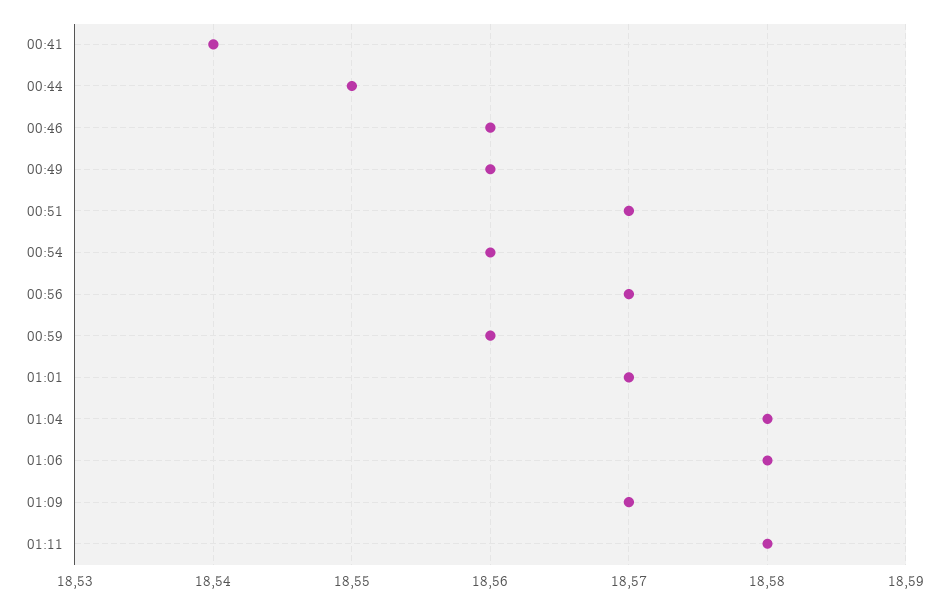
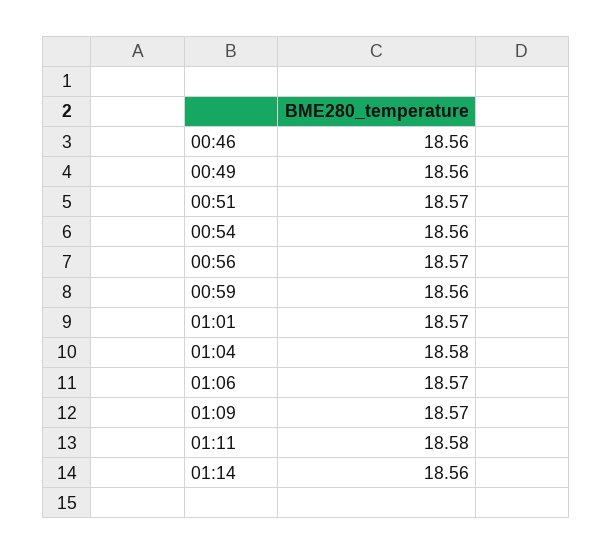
00:41: 18.54 -> none
00:44: 18.55 -> none
01:06: 18.58 -> 18.57
01:14: none -> 18.56

